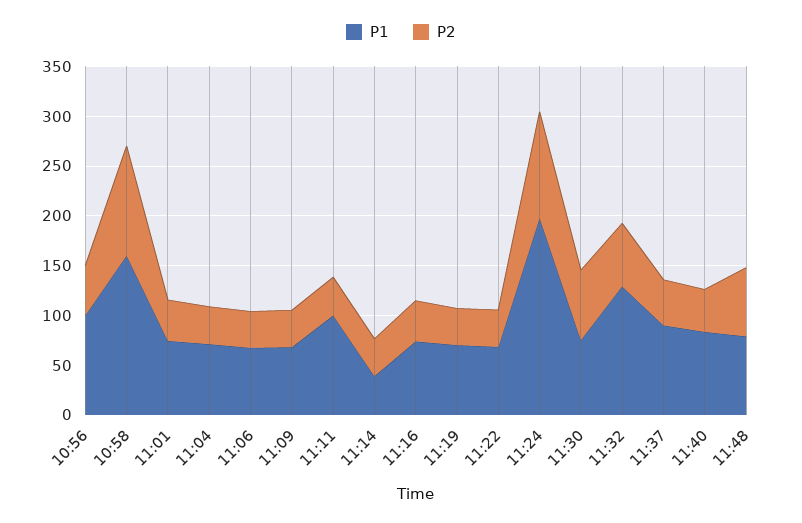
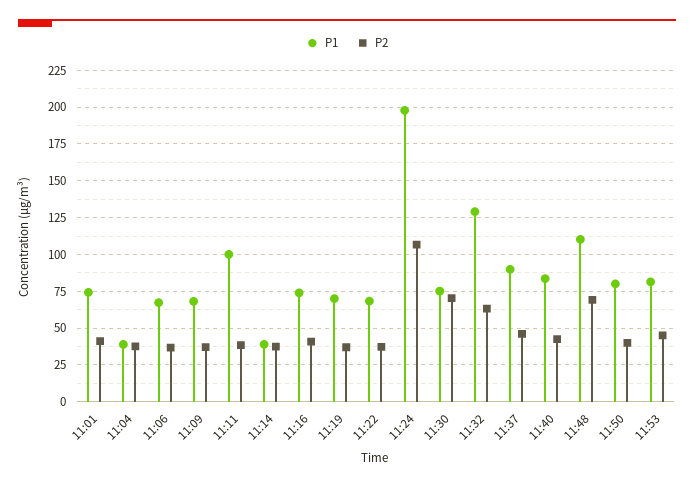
P1, 10:56: 100 -> none
P2, 10:56: 50 -> none
P1, 10:58: 160 -> none
P2, 10:58: 110 -> none
P1, 11:04: 70 -> 40
P1, 11:48: 80 -> 110
P1, 11:50: none -> 80
P2, 11:50: none -> 40
P1, 11:53: none -> 80
P2, 11:53: none -> 45

